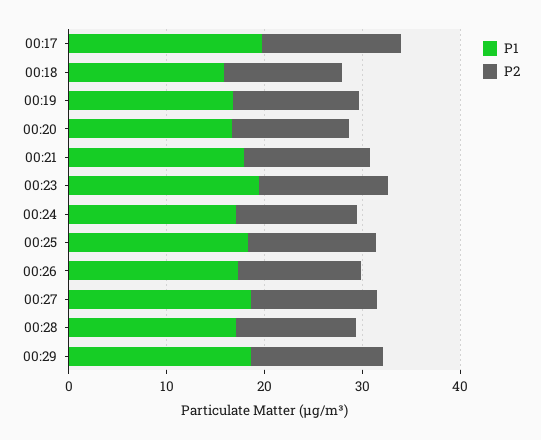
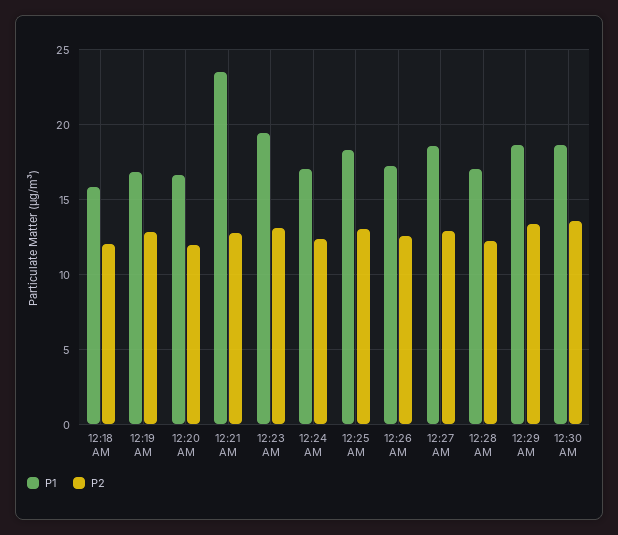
P1, 00:17: 20 -> none
P2, 00:17: 14 -> none
P1, 00:21: 18 -> 23.5
P1, 12:30 AM: none -> 18.5
P2, 12:30 AM: none -> 13.5

